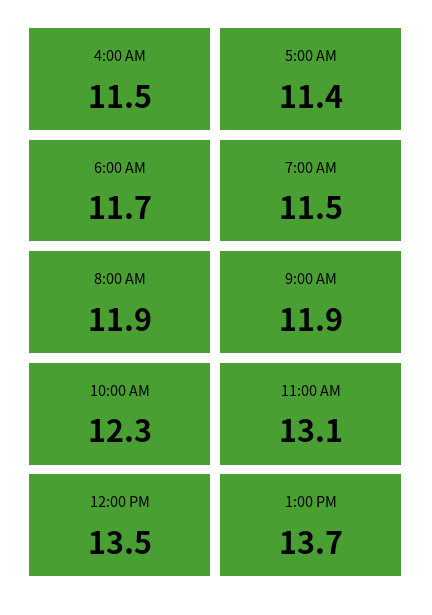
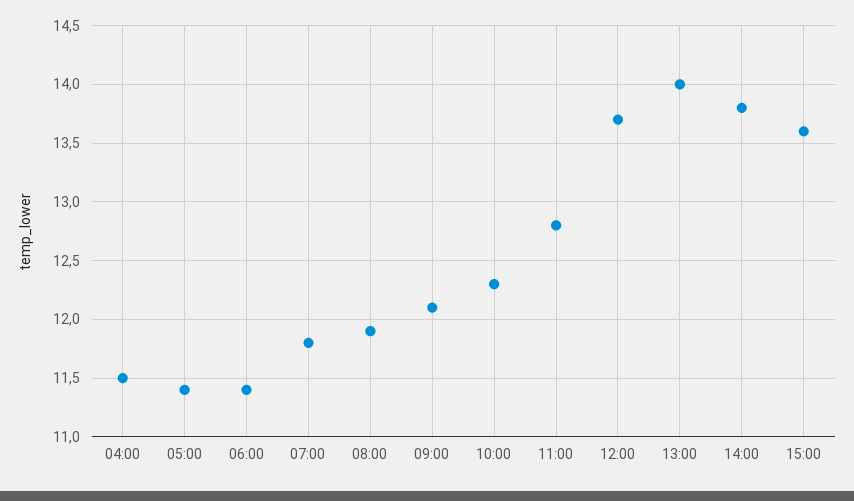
6:00 AM: 11.7 -> 11.4
7:00 AM: 11.5 -> 11.8
9:00 AM: 11.9 -> 12.1
11:00 AM: 13.1 -> 12.8
12:00 PM: 13.5 -> 13.7
1:00 PM: 13.7 -> 14
14:00: none -> 13.8
15:00: none -> 13.6

